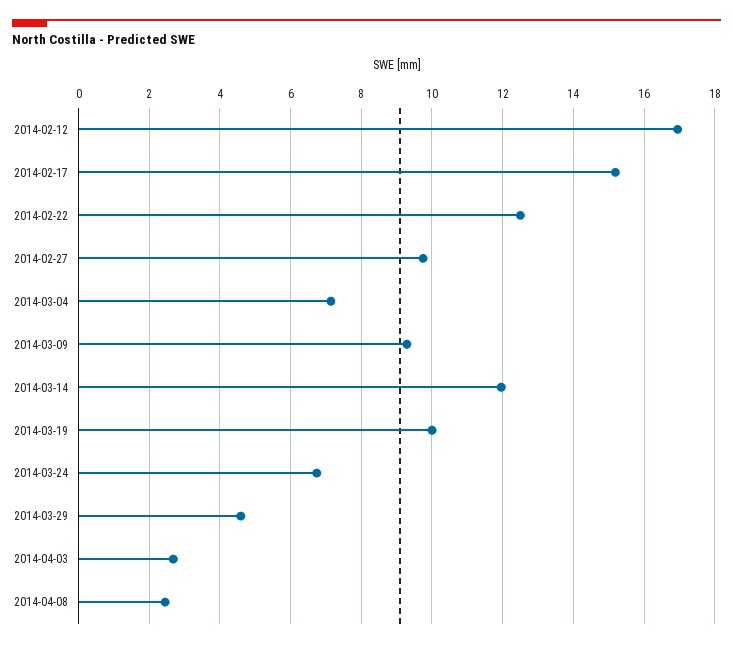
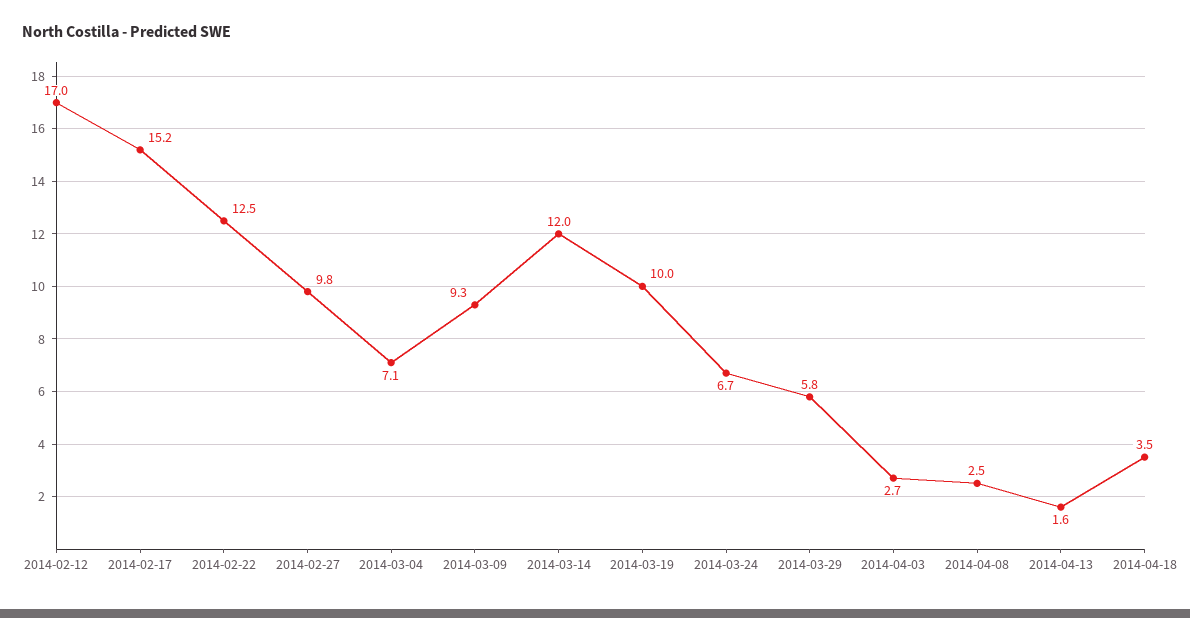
2014-03-29: 4.6 -> 5.8
2014-04-13: none -> 1.6
2014-04-18: none -> 3.5

